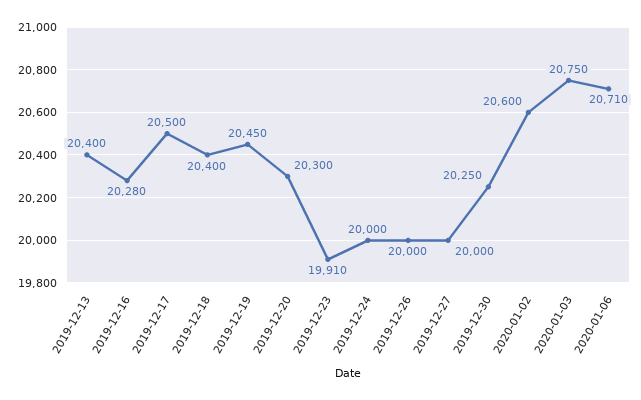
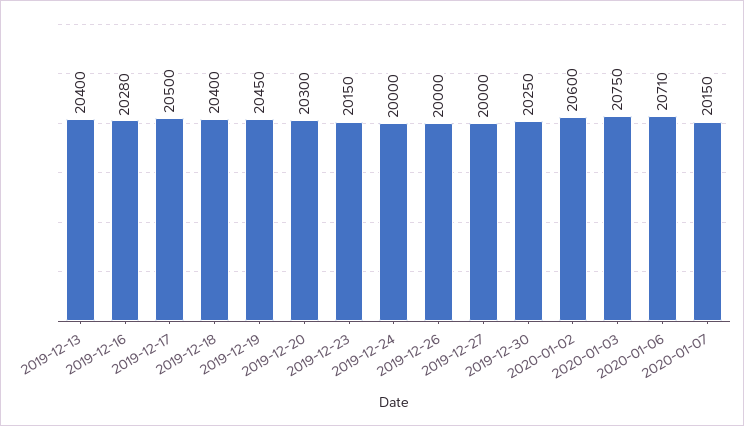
2019-12-23: 19910 -> 20150
2020-01-07: none -> 20150

